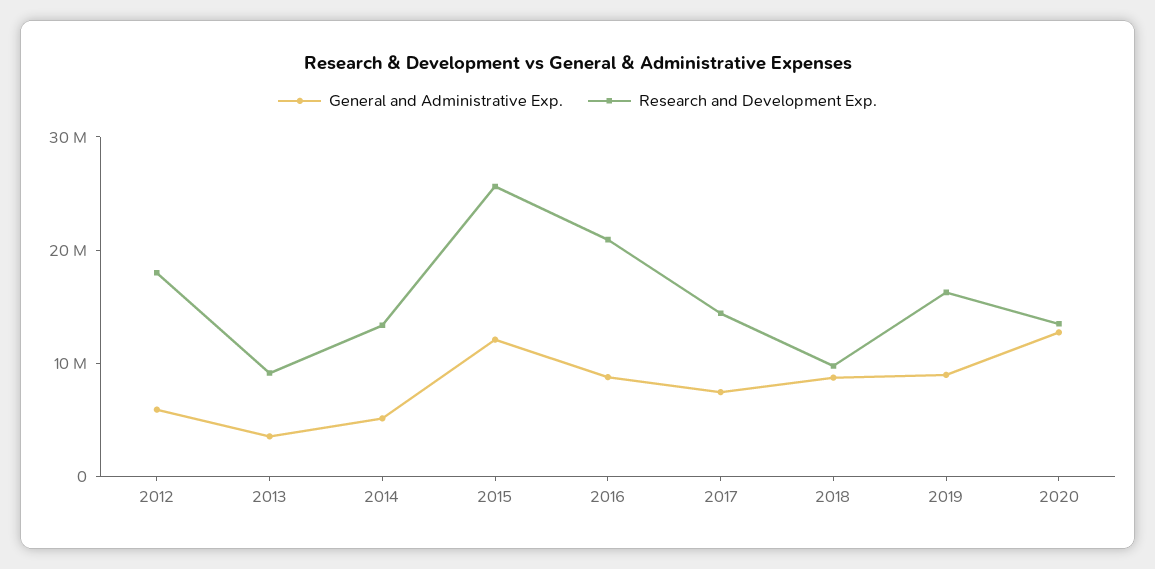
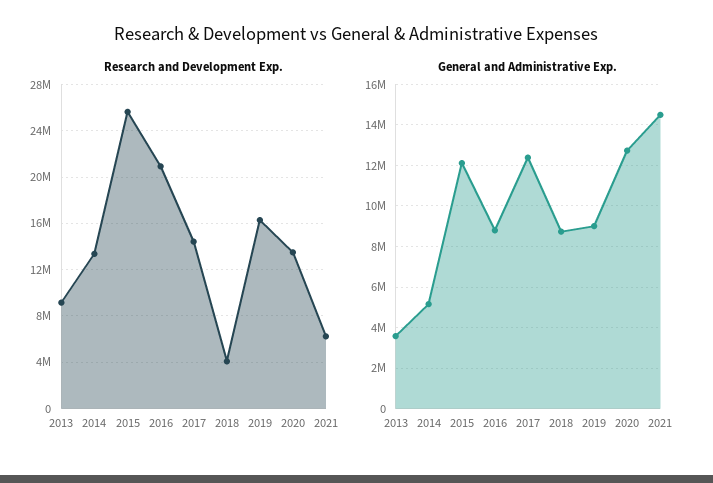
General and Administrative Exp., 2012: 6000000 -> none
Research and Development Exp., 2012: 18000000 -> none
General and Administrative Exp., 2017: 8000000 -> 12500000
Research and Development Exp., 2018: 10000000 -> 4000000
Research and Development Exp., 2021: none -> 6000000
General and Administrative Exp., 2021: none -> 14500000

